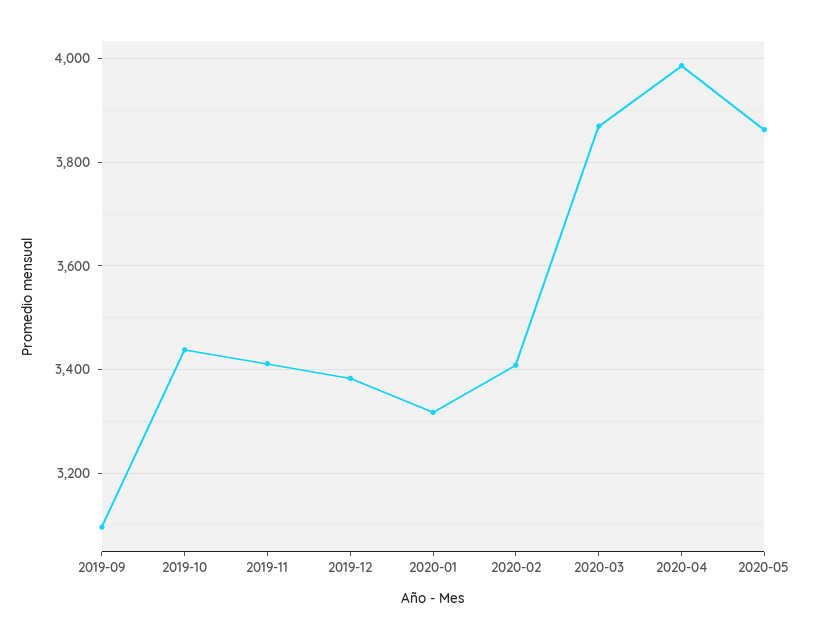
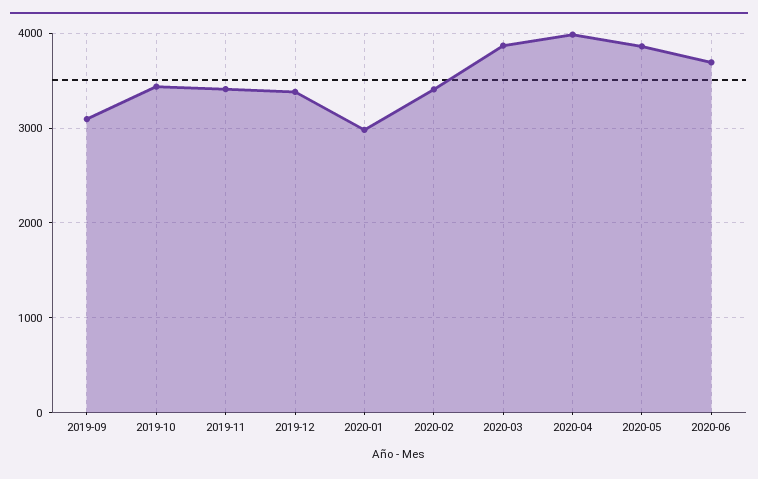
2020-01: 3320 -> 3000
2020-06: none -> 3700

